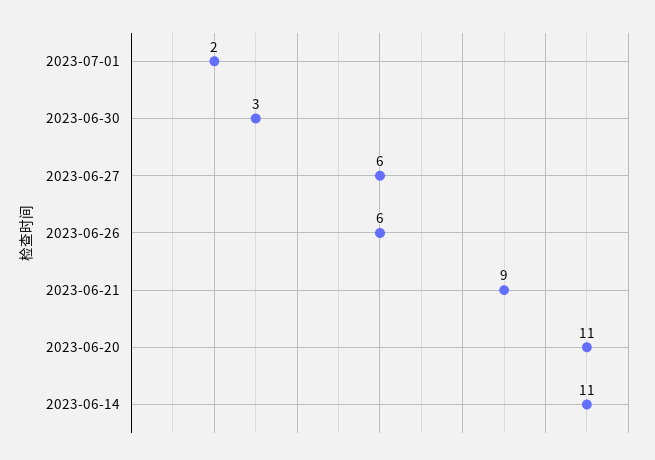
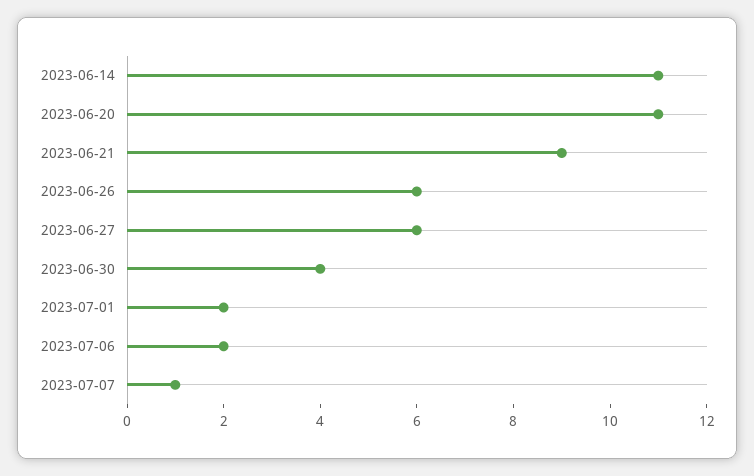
2023-06-30: 3 -> 4
2023-07-06: none -> 2
2023-07-07: none -> 1

